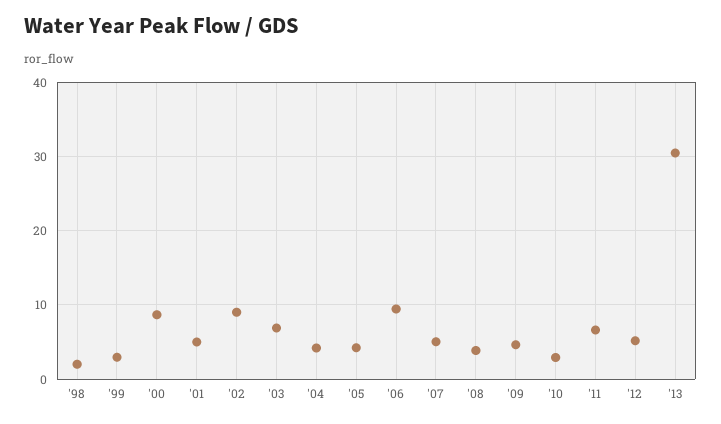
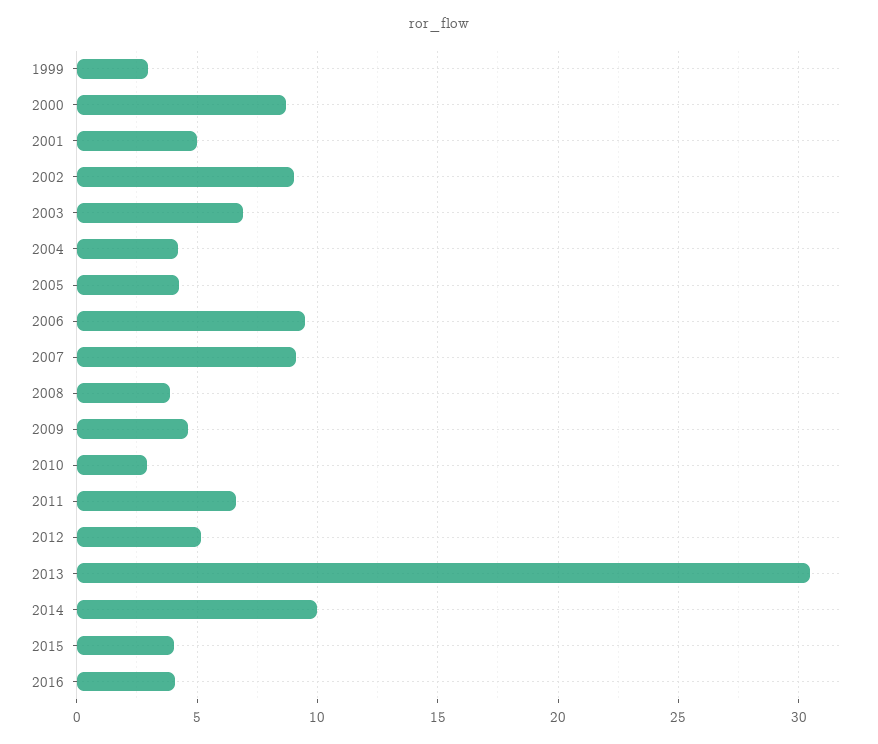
'98: 2 -> none
'07: 5 -> 9
2014: none -> 10
2015: none -> 4
2016: none -> 4

